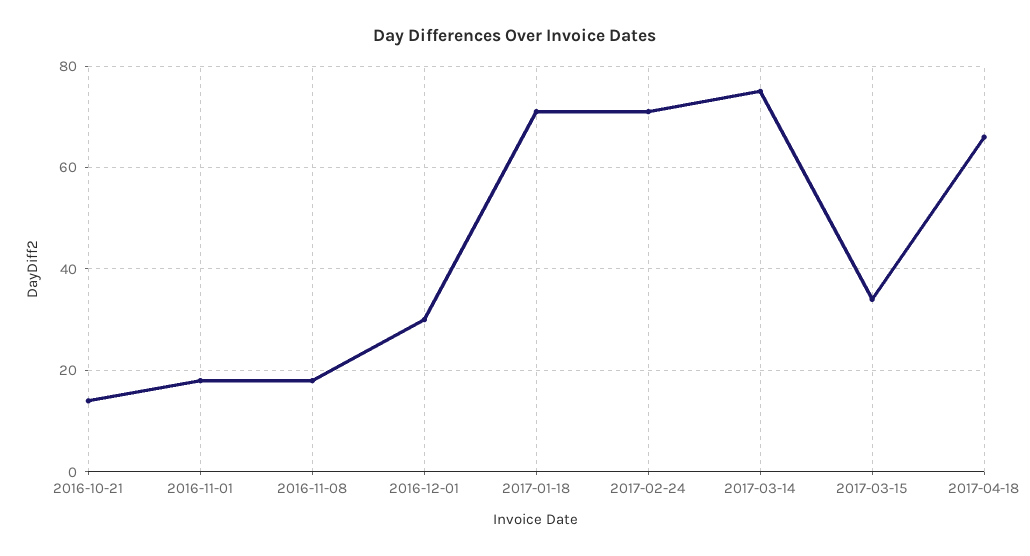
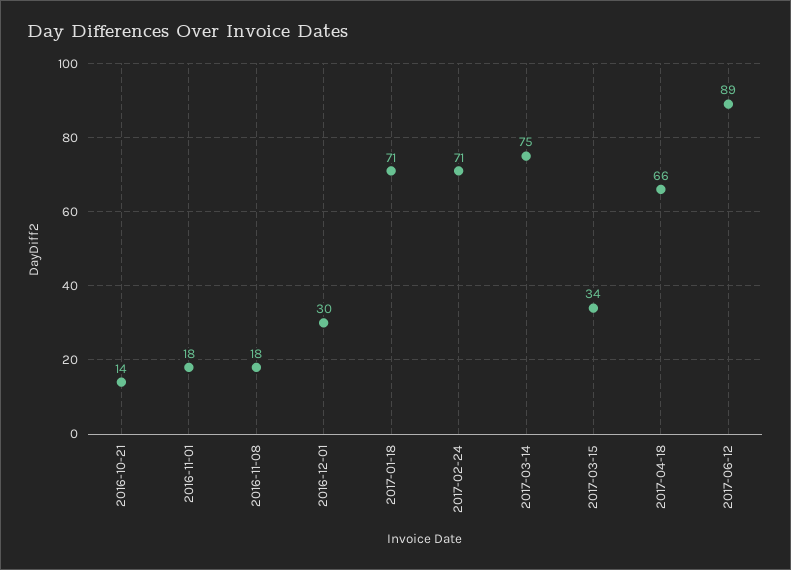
2017-06-12: none -> 89

